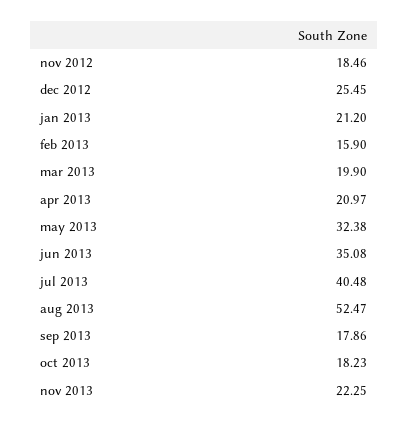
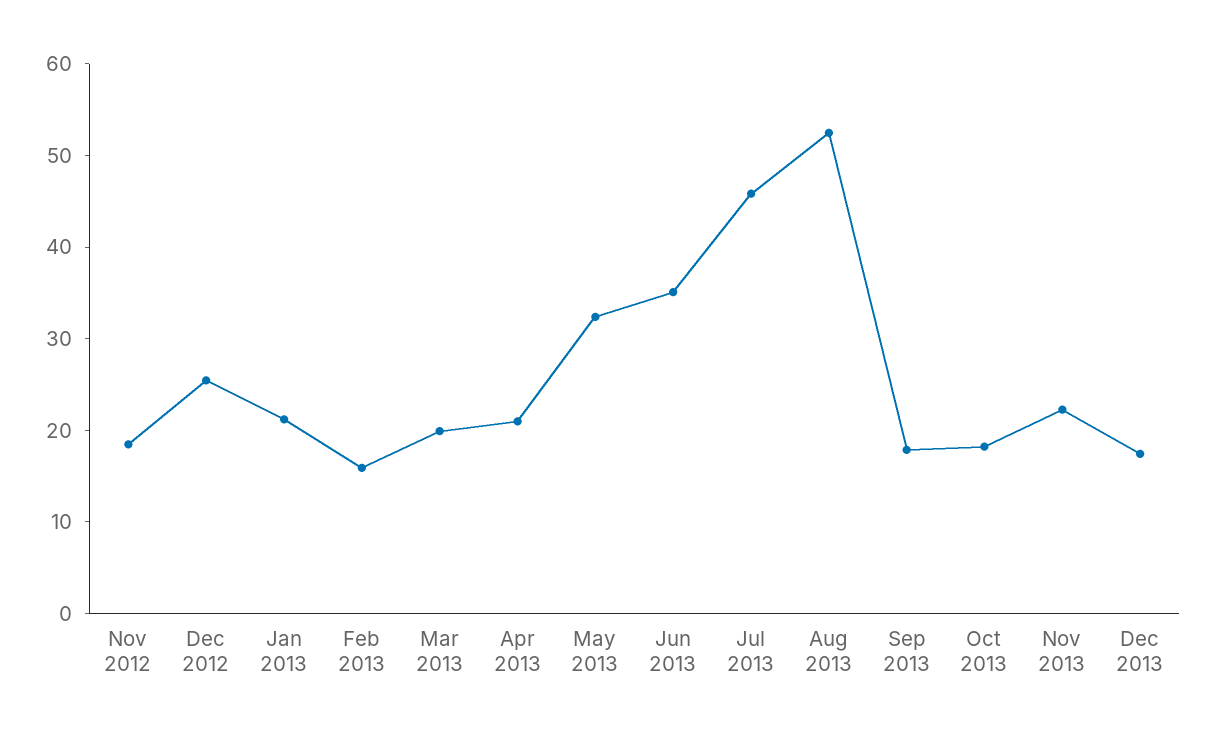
jul 2013: 40.48 -> 46
Dec 2013: none -> 18

